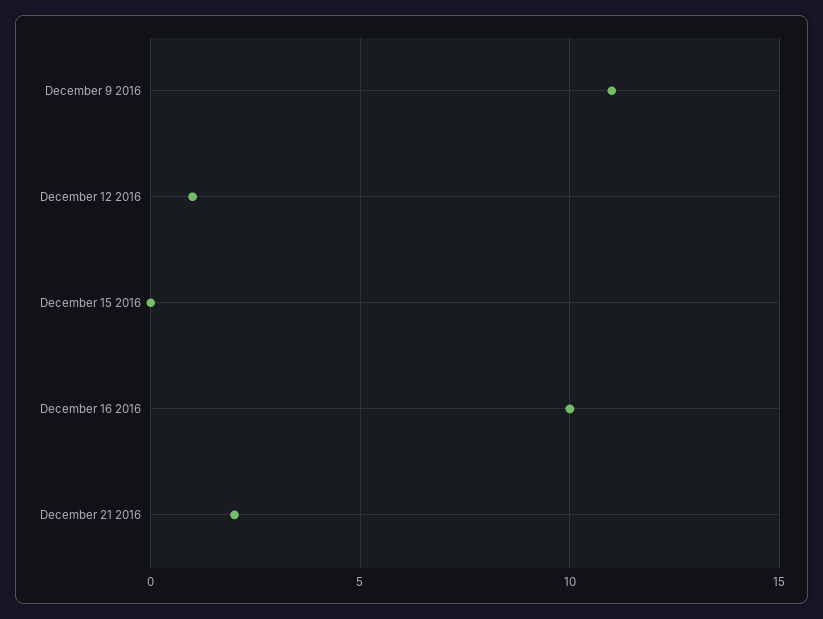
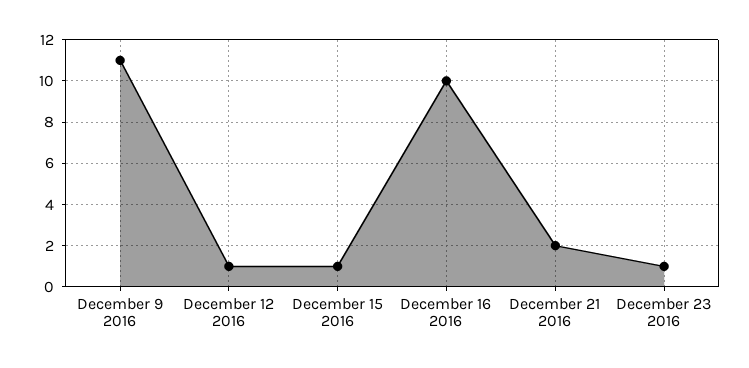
December 15 2016: 0 -> 1
December 23 2016: none -> 1

